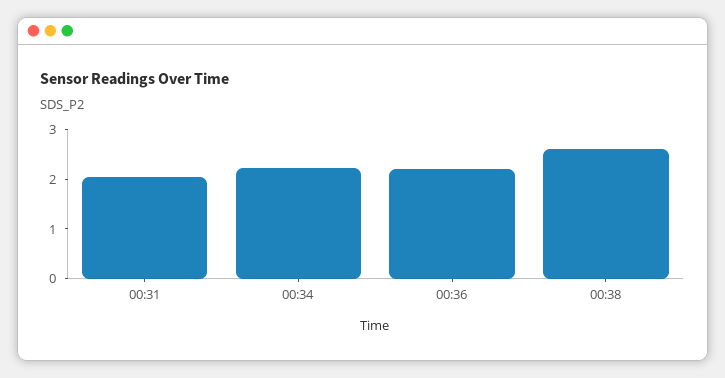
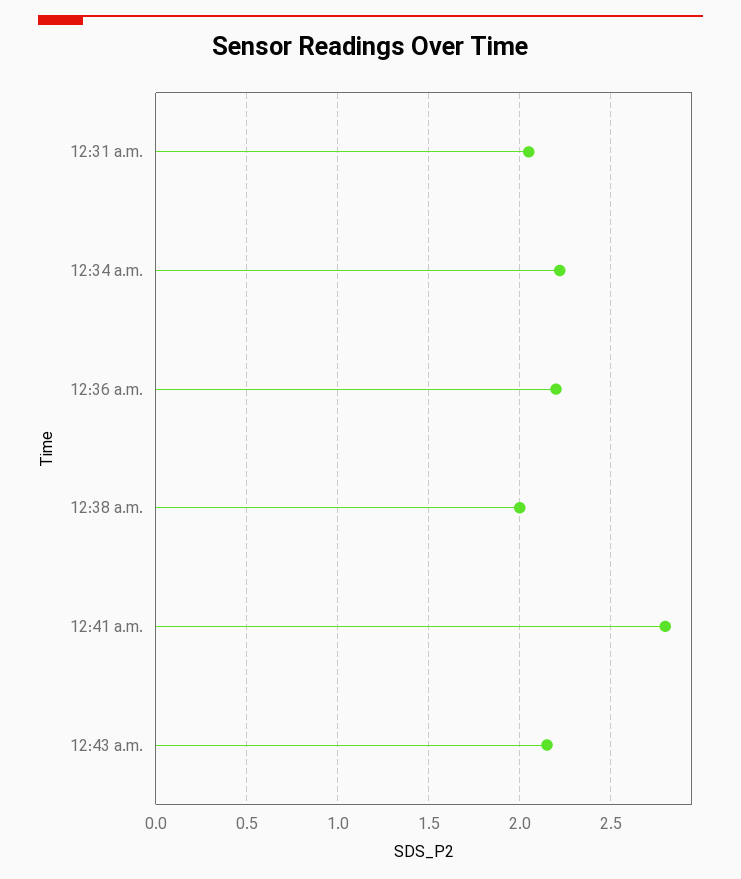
00:38: 2.6 -> 2
12:41 a.m.: none -> 2.8
12:43 a.m.: none -> 2.15

